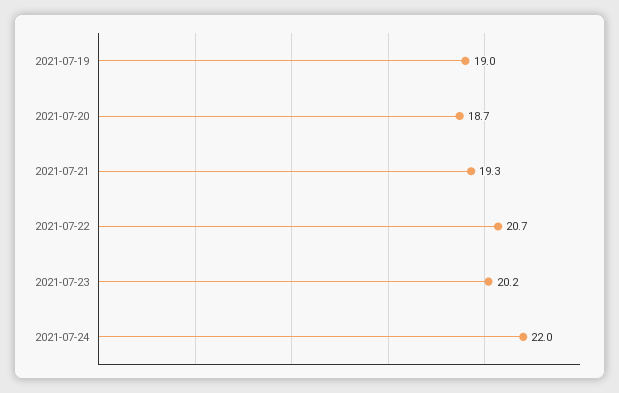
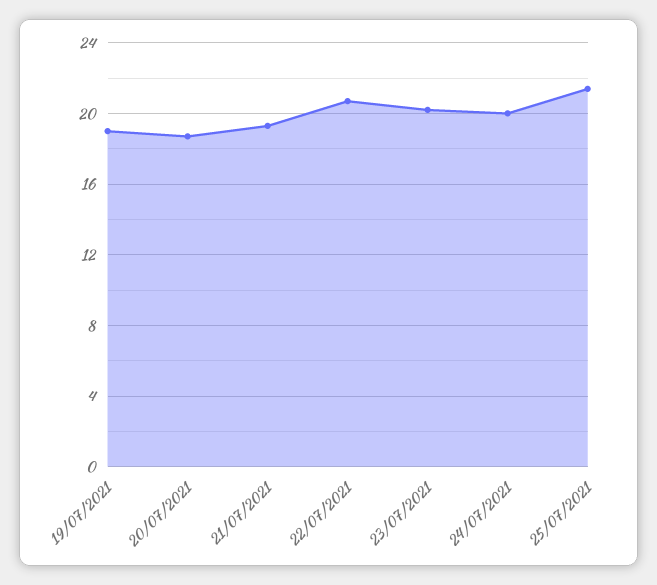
2021-07-24: 22 -> 20
25/07/2021: none -> 21.5

